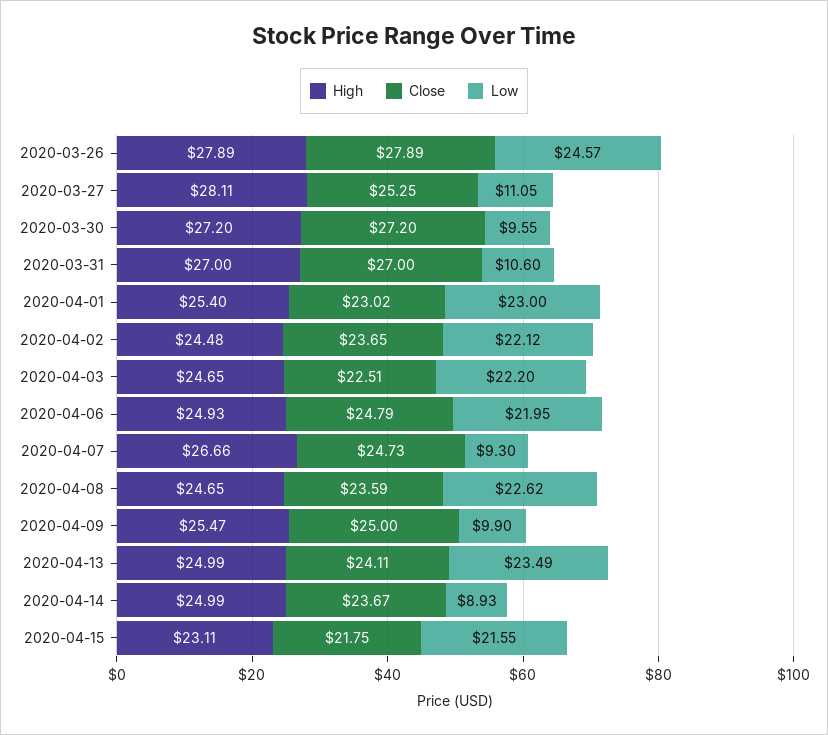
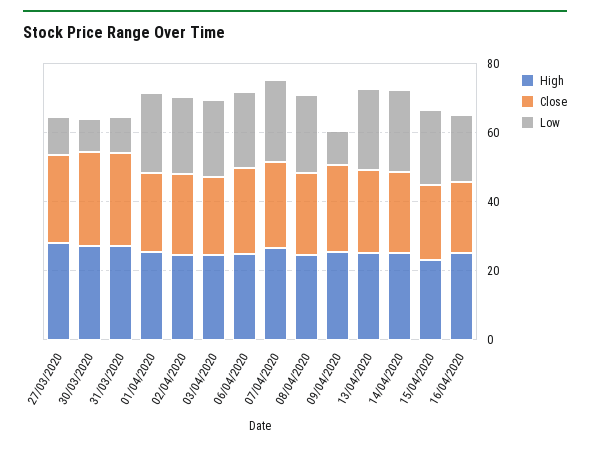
High, 2020-03-26: 27.89 -> none
Close, 2020-03-26: 27.89 -> none
Low, 2020-03-26: 24.57 -> none
Low, 2020-04-07: 9.3 -> 25
Low, 2020-04-14: 8.93 -> 25
High, 16/04/2020: none -> 25
Close, 16/04/2020: none -> 20
Low, 16/04/2020: none -> 20

